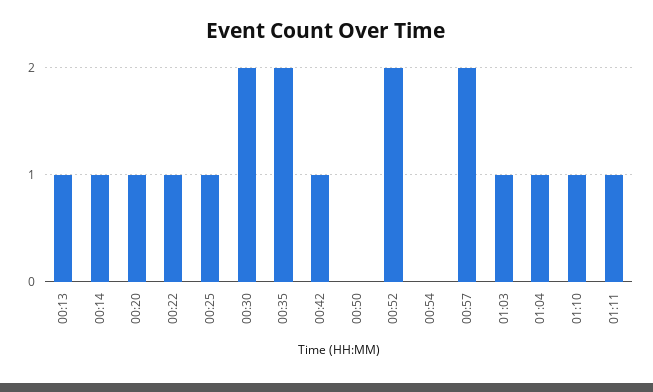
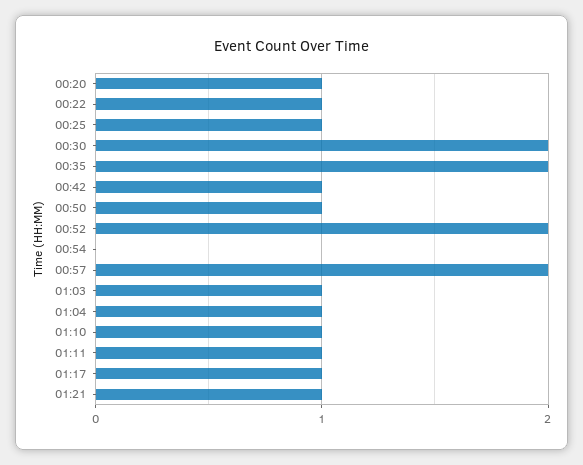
00:13: 1 -> none
00:14: 1 -> none
00:50: 0 -> 1
01:17: none -> 1
01:21: none -> 1

